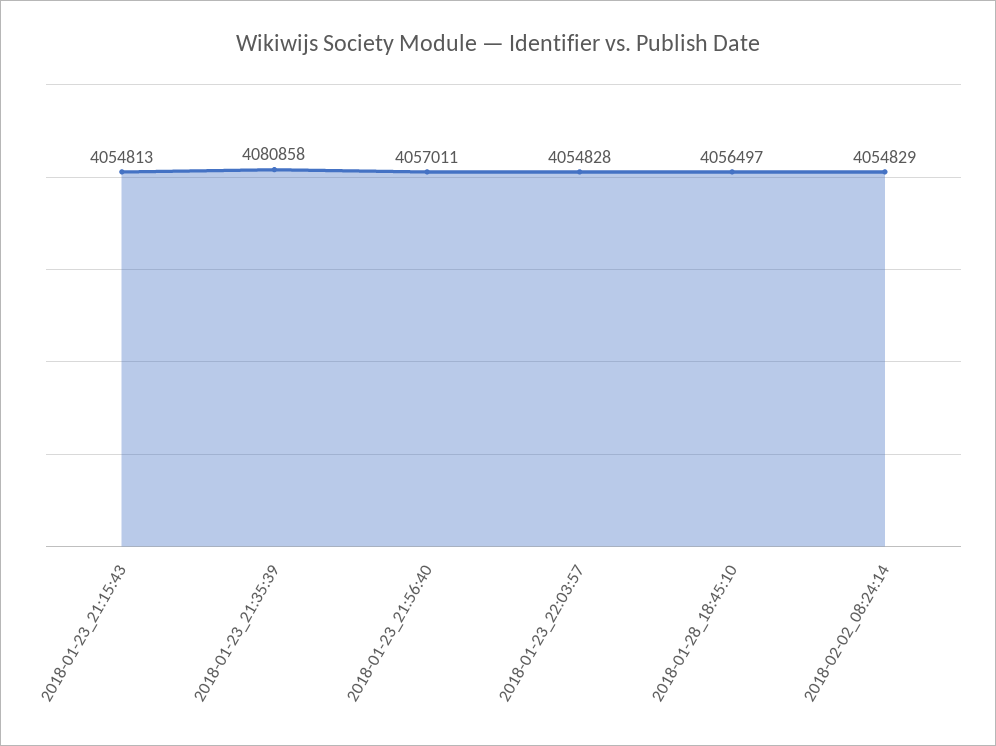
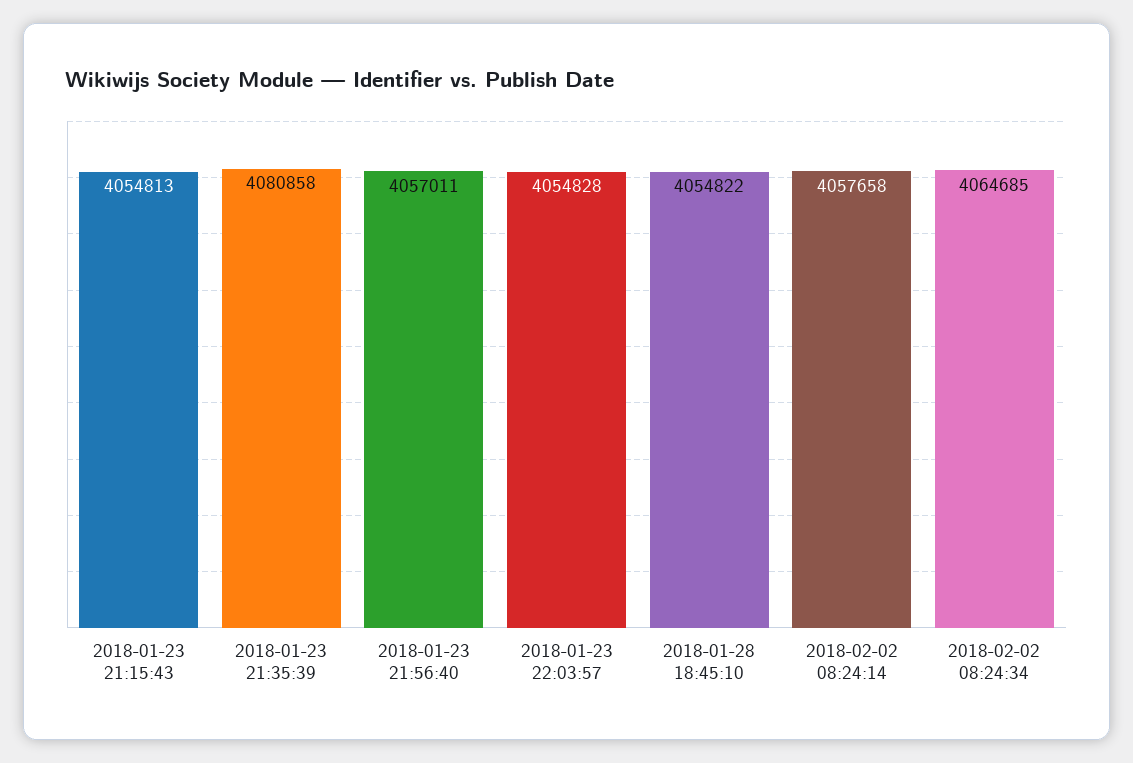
2018-01-28_18:45:10: 4056497 -> 4054822
2018-02-02_08:24:14: 4054829 -> 4057658
2018-02-02 08:24:34: none -> 4064685

